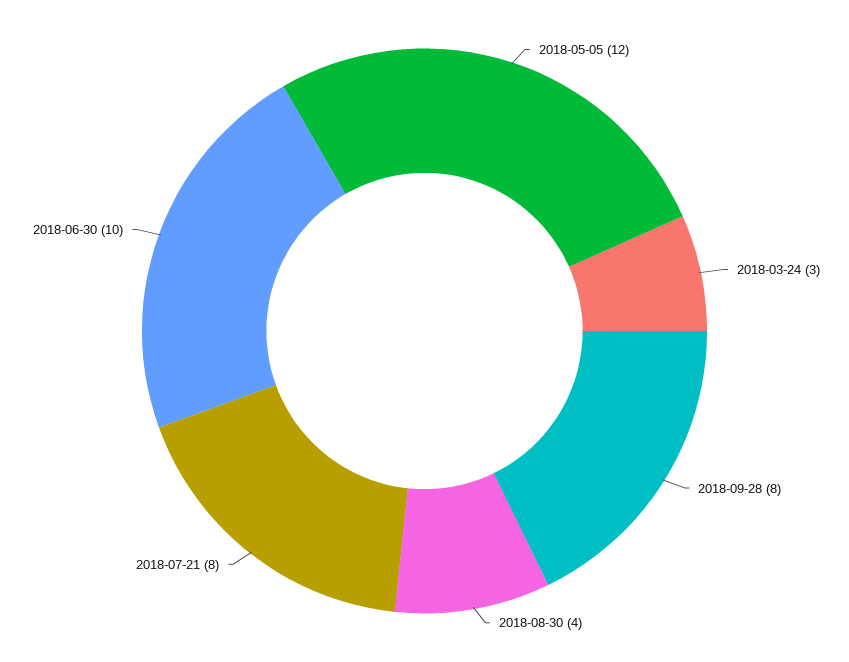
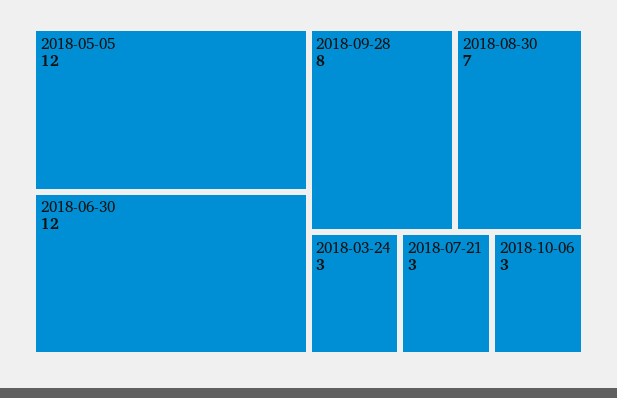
2018-08-30: 4 -> 7
2018-07-21: 8 -> 3
2018-06-30: 10 -> 12
2018-10-06: none -> 3

